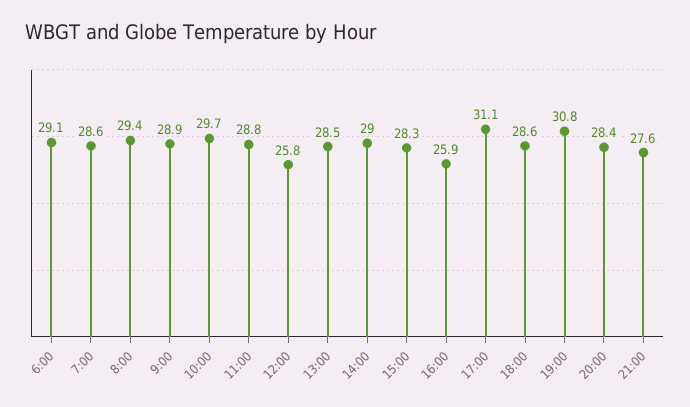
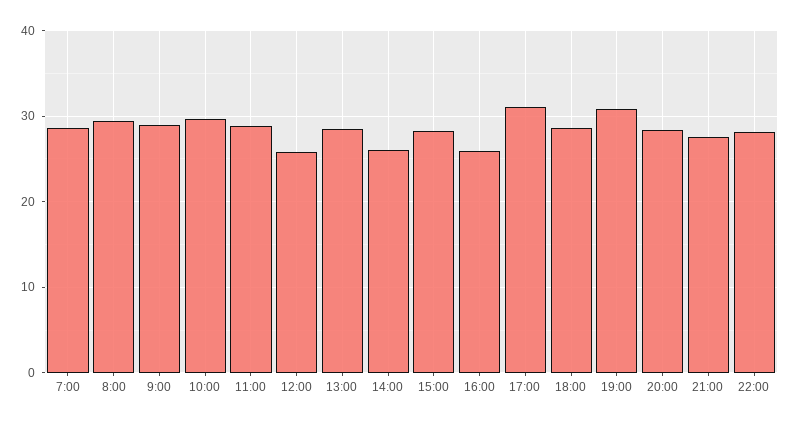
6:00: 29.1 -> none
14:00: 29 -> 26
22:00: none -> 28

